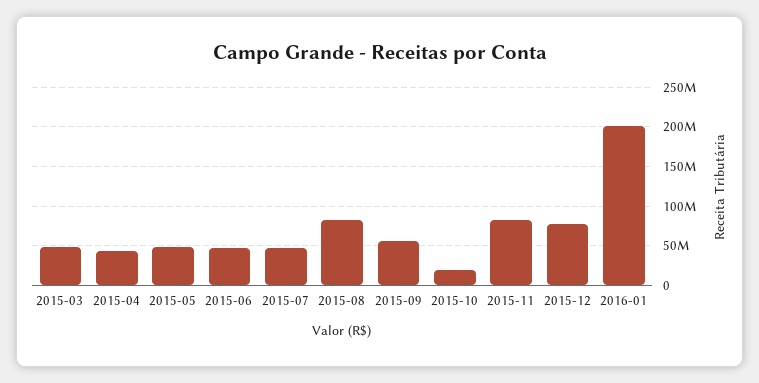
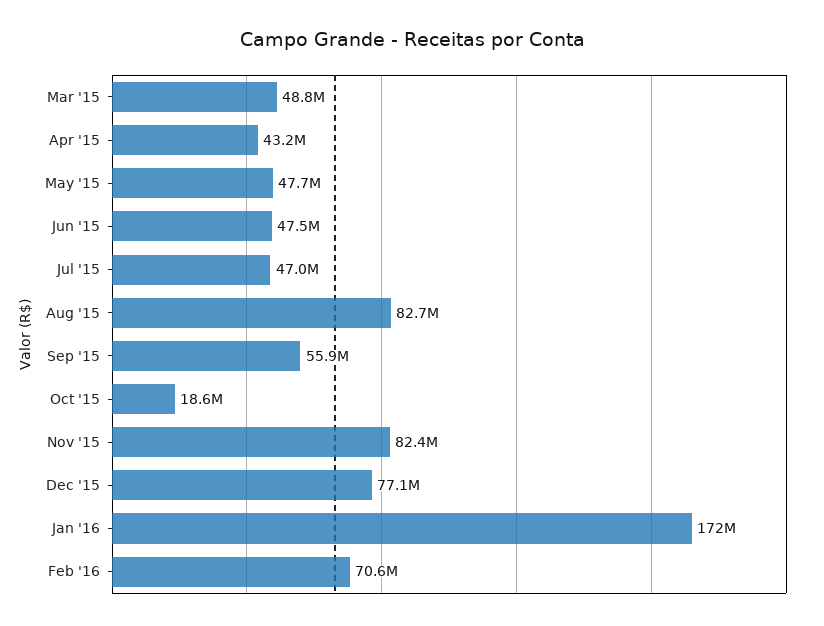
2016-01: 200000000 -> 172000000
Feb '16: none -> 70600000

